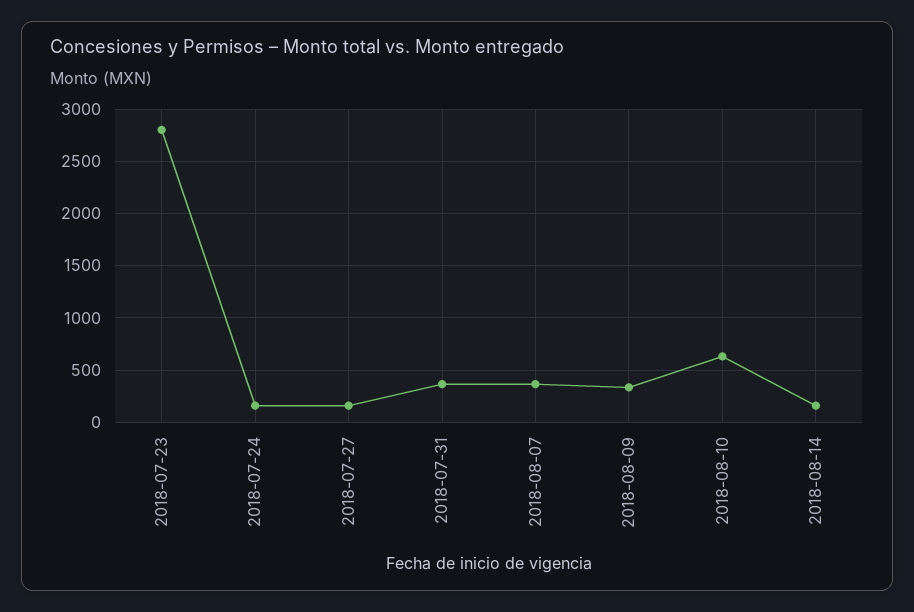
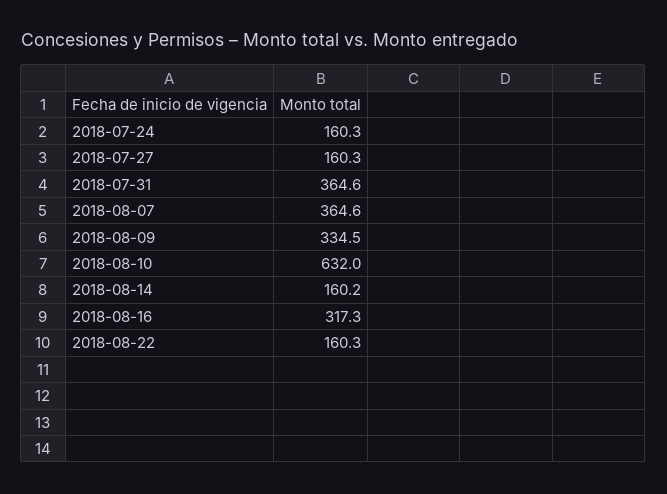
2018-07-23: 2800 -> none
2018-08-16: none -> 317.3
2018-08-22: none -> 160.3

